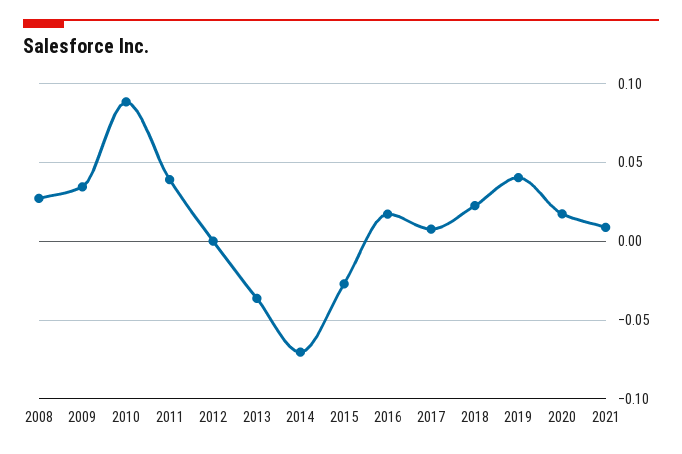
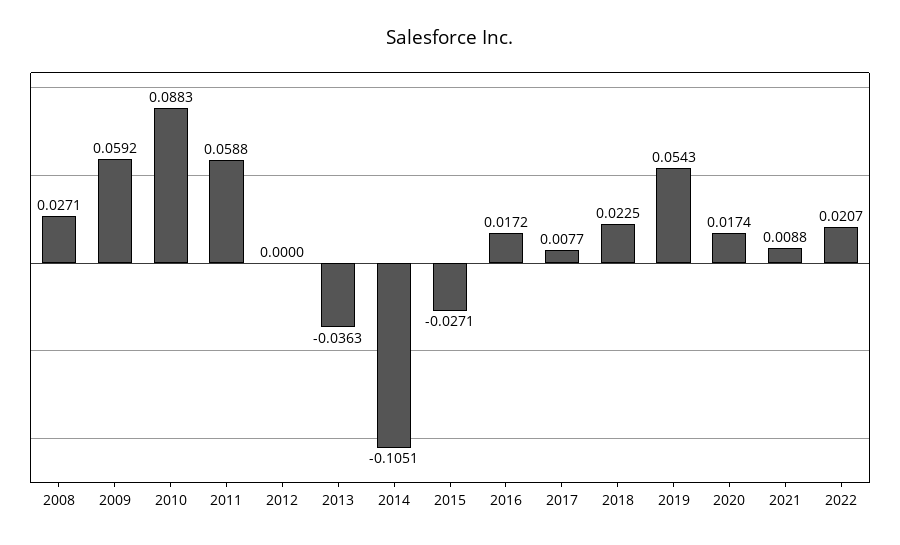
2009: 0.035 -> 0.0592
2011: 0.04 -> 0.0588
2014: -0.07 -> -0.1051
2019: 0.04 -> 0.0543
2022: none -> 0.0207

